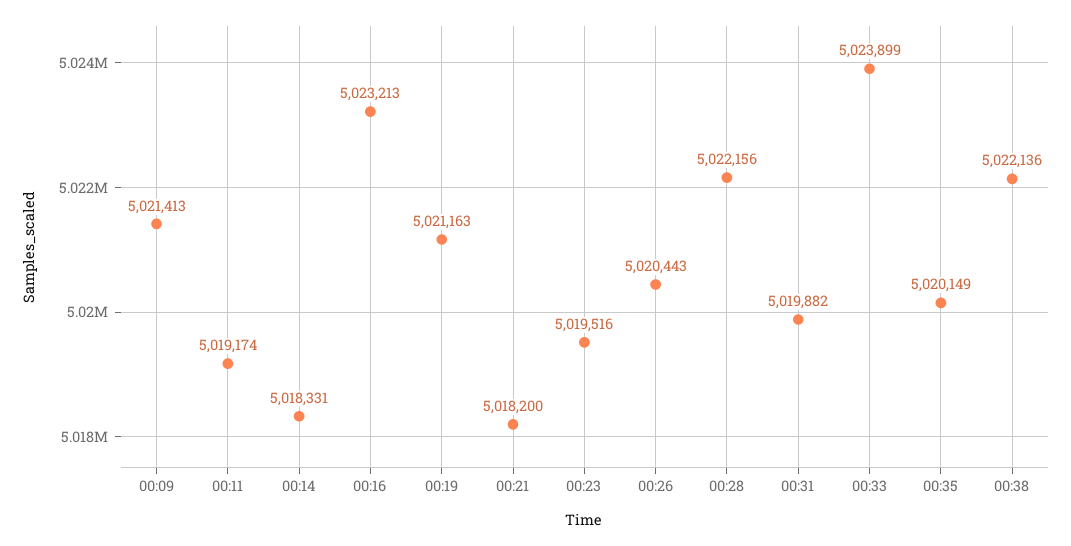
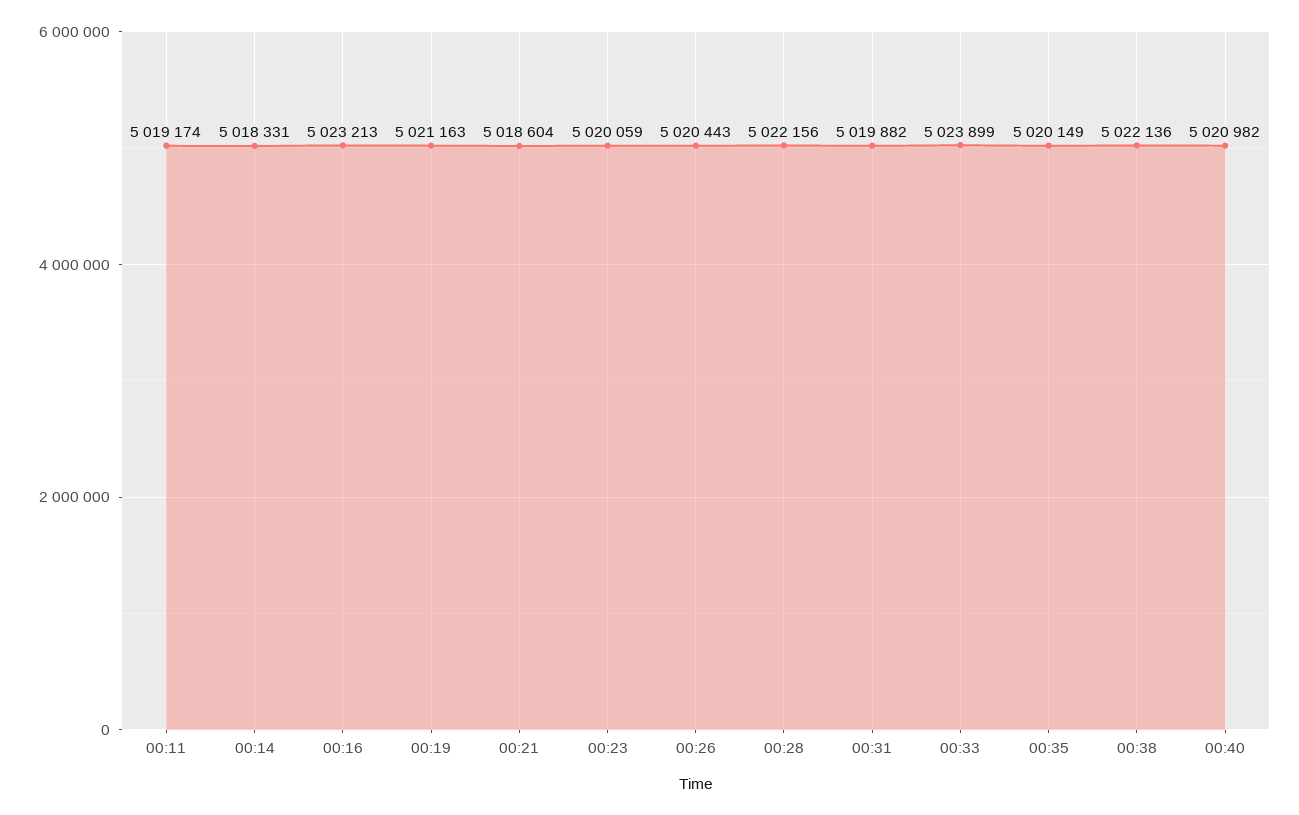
00:09: 5021413 -> none
00:21: 5018200 -> 5018604
00:23: 5019516 -> 5020059
00:40: none -> 5020982

